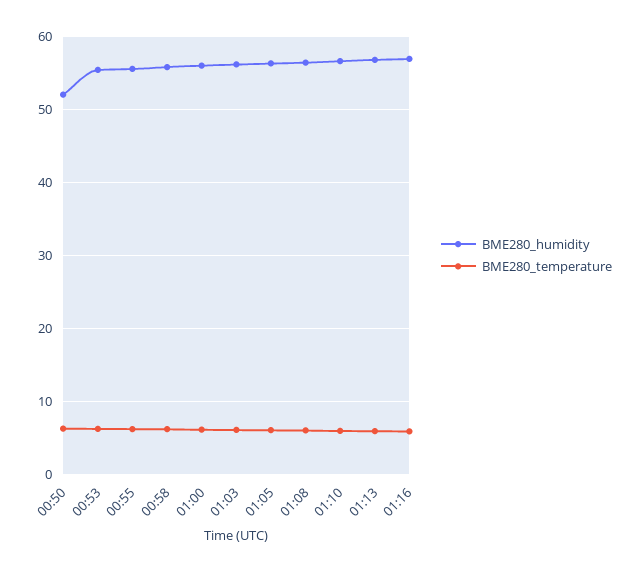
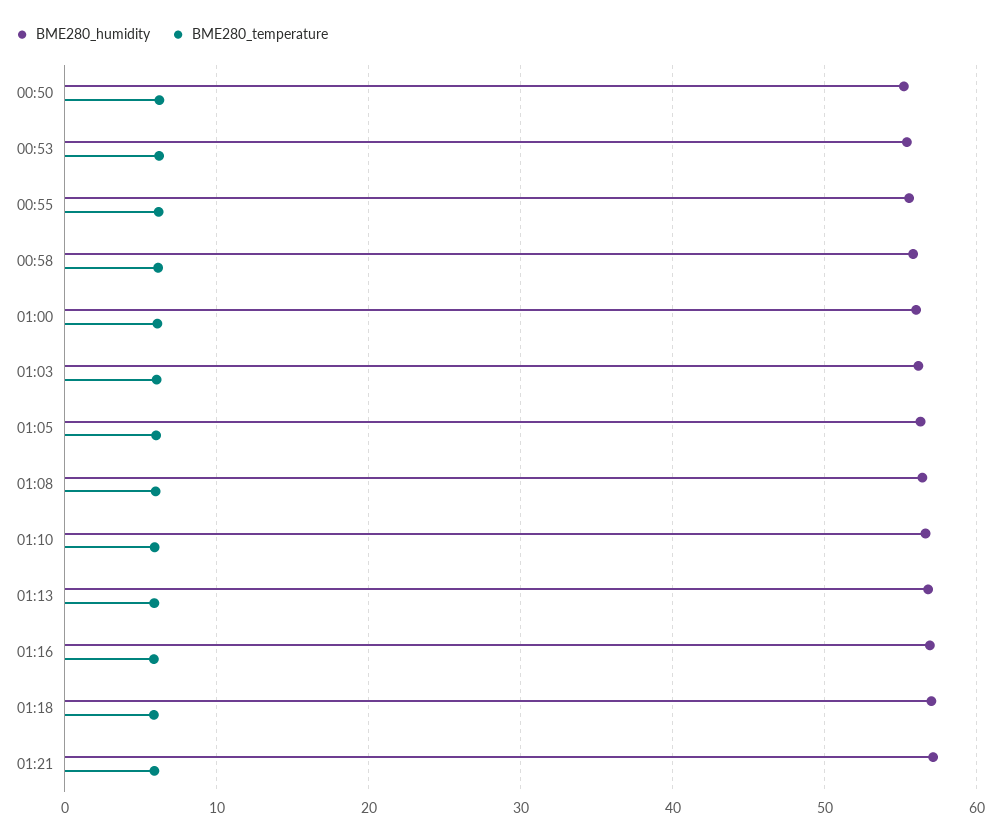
BME280_humidity, 00:50: 52 -> 55
BME280_humidity, 01:18: none -> 57
BME280_temperature, 01:18: none -> 6
BME280_humidity, 01:21: none -> 57
BME280_temperature, 01:21: none -> 6

